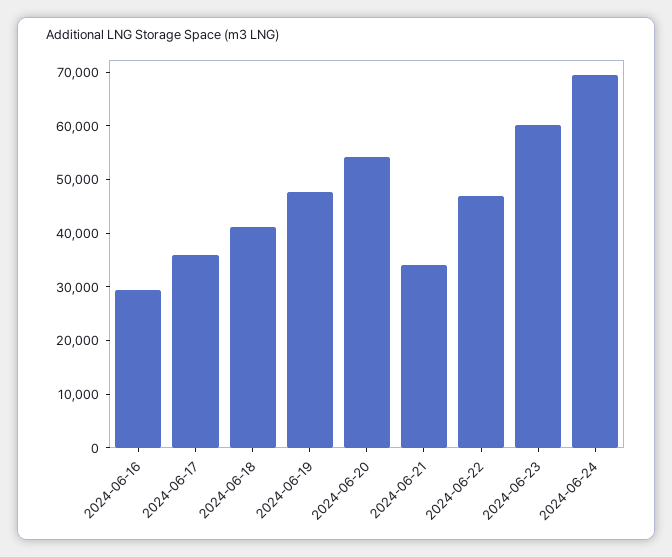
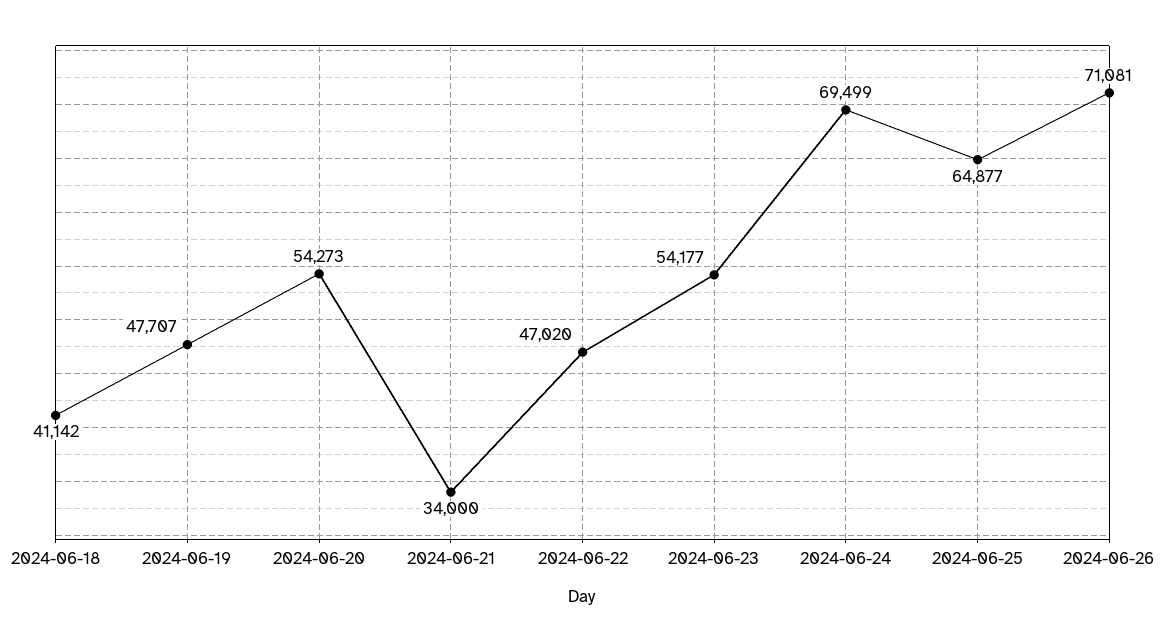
2024-06-16: 30000 -> none
2024-06-17: 36000 -> none
2024-06-23: 60000 -> 54177
2024-06-25: none -> 64877
2024-06-26: none -> 71081

